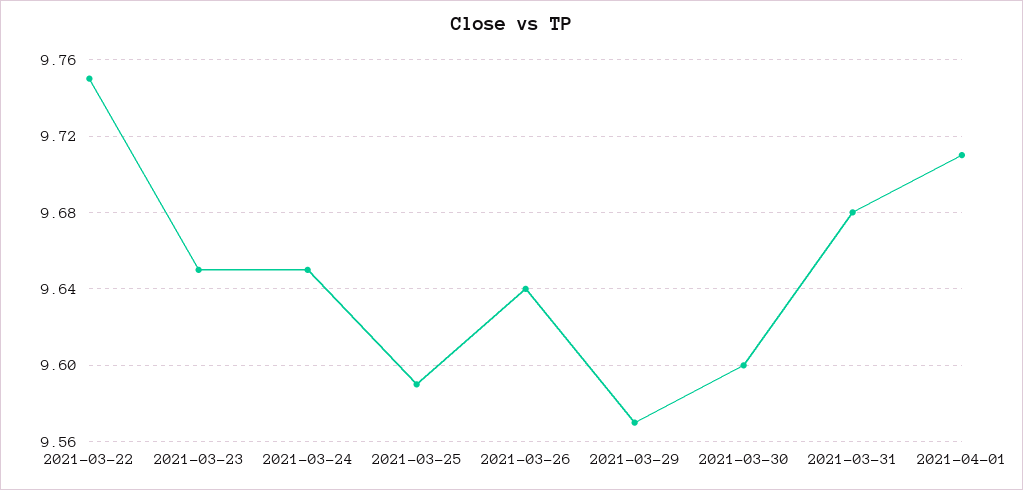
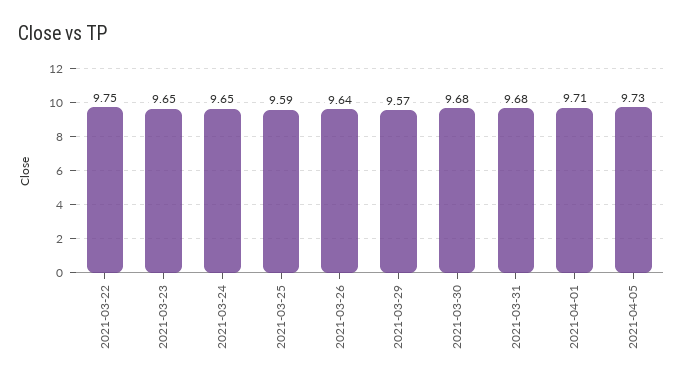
2021-03-30: 9.6 -> 9.68
2021-04-05: none -> 9.73

